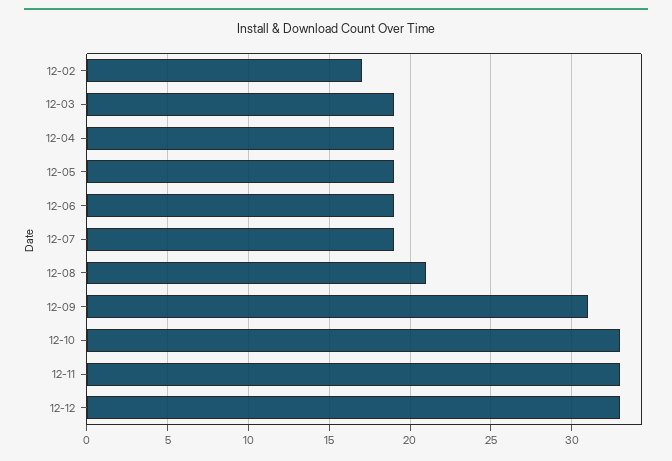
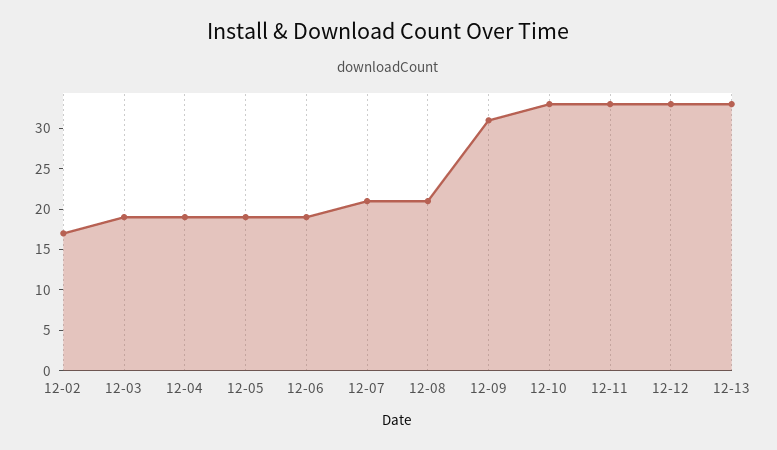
12-07: 19 -> 21
12-13: none -> 33

